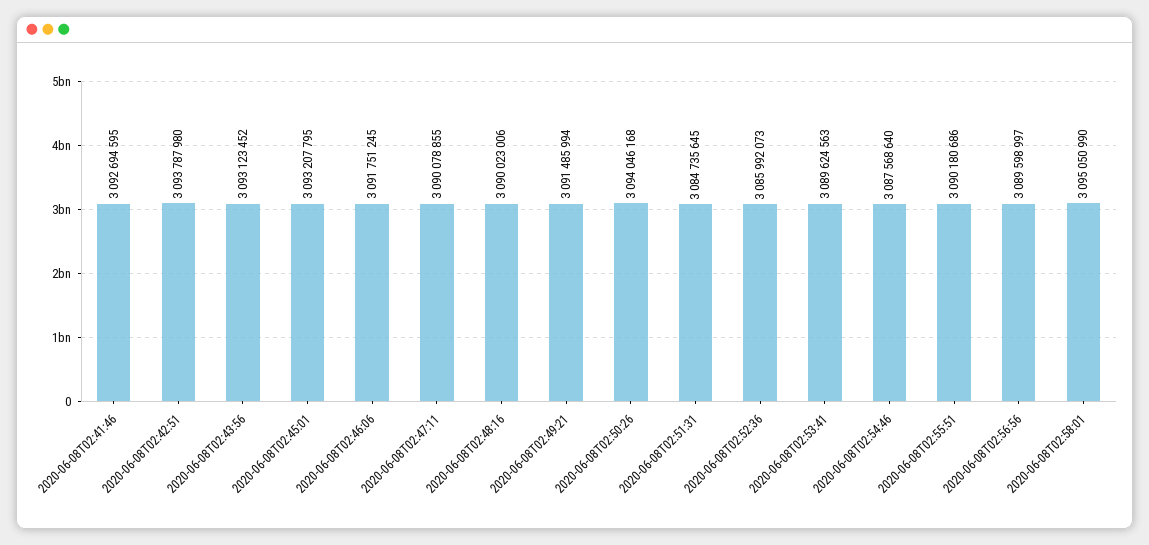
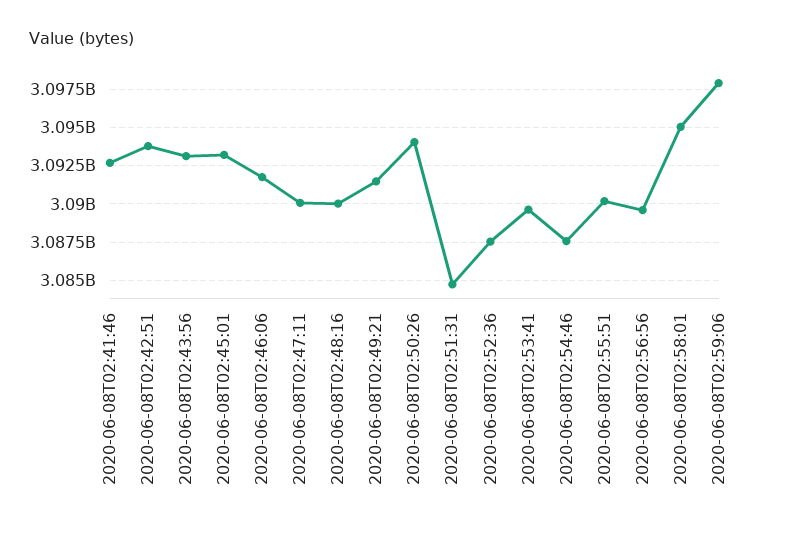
2020-06-08T02:52:36: 3085992073 -> 3087500000
2020-06-08T02:59:06: none -> 3098000000

